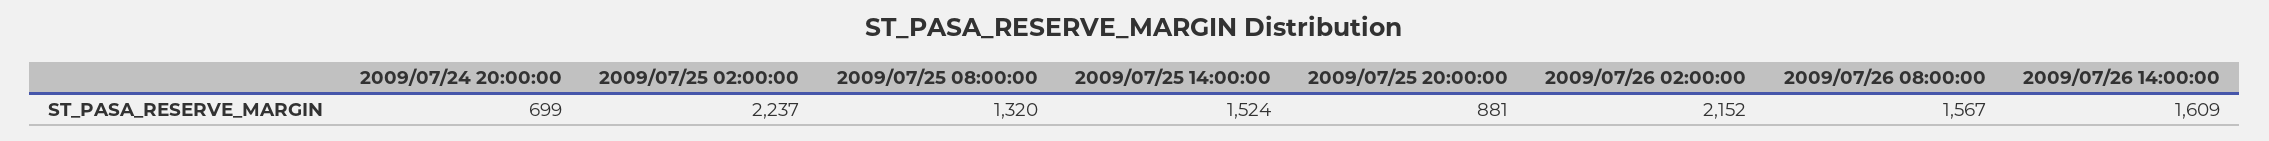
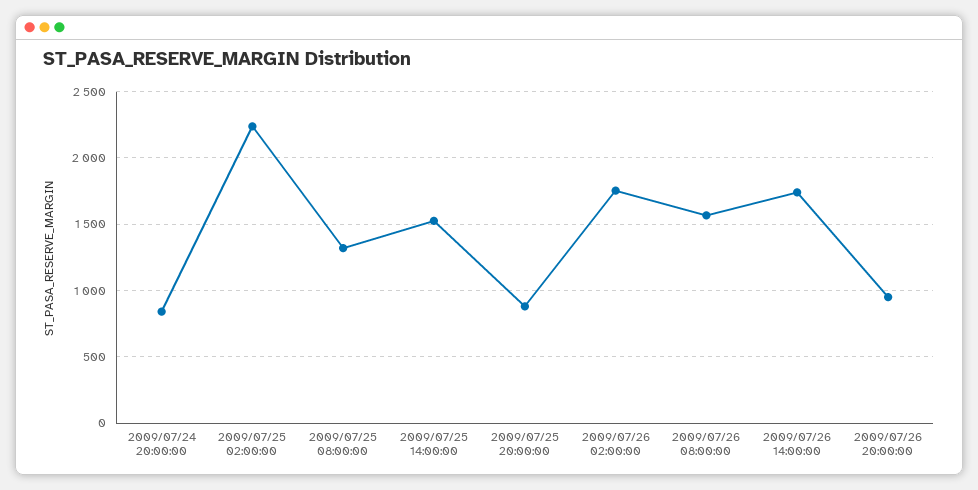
2009/07/24 20:00:00: 699 -> 850
2009/07/26 02:00:00: 2152 -> 1750
2009/07/26 14:00:00: 1609 -> 1750
2009/07/26 20:00:00: none -> 950

